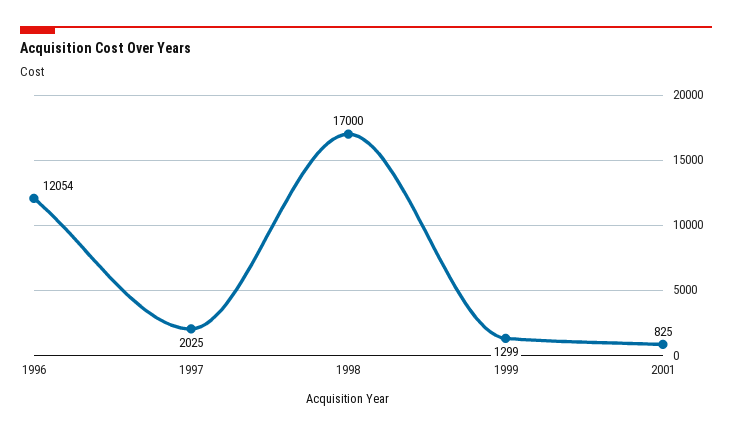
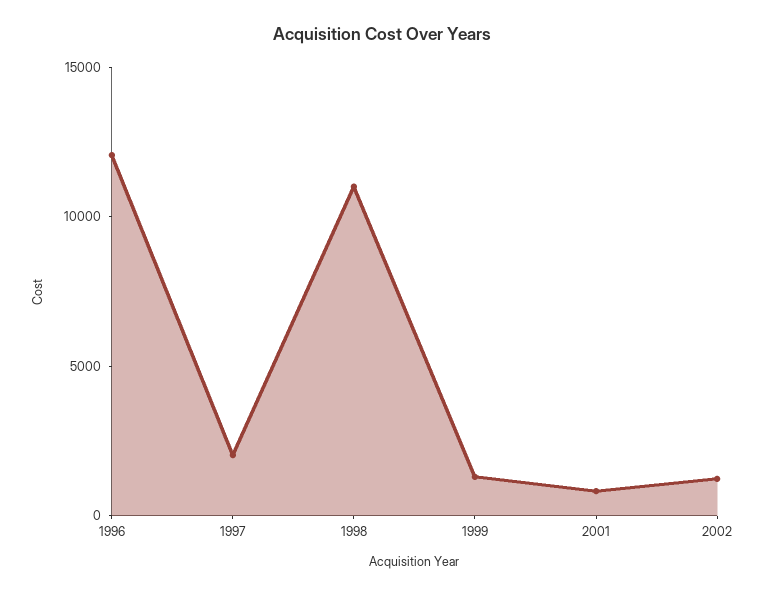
1998: 17000 -> 11000
2002: none -> 1000

